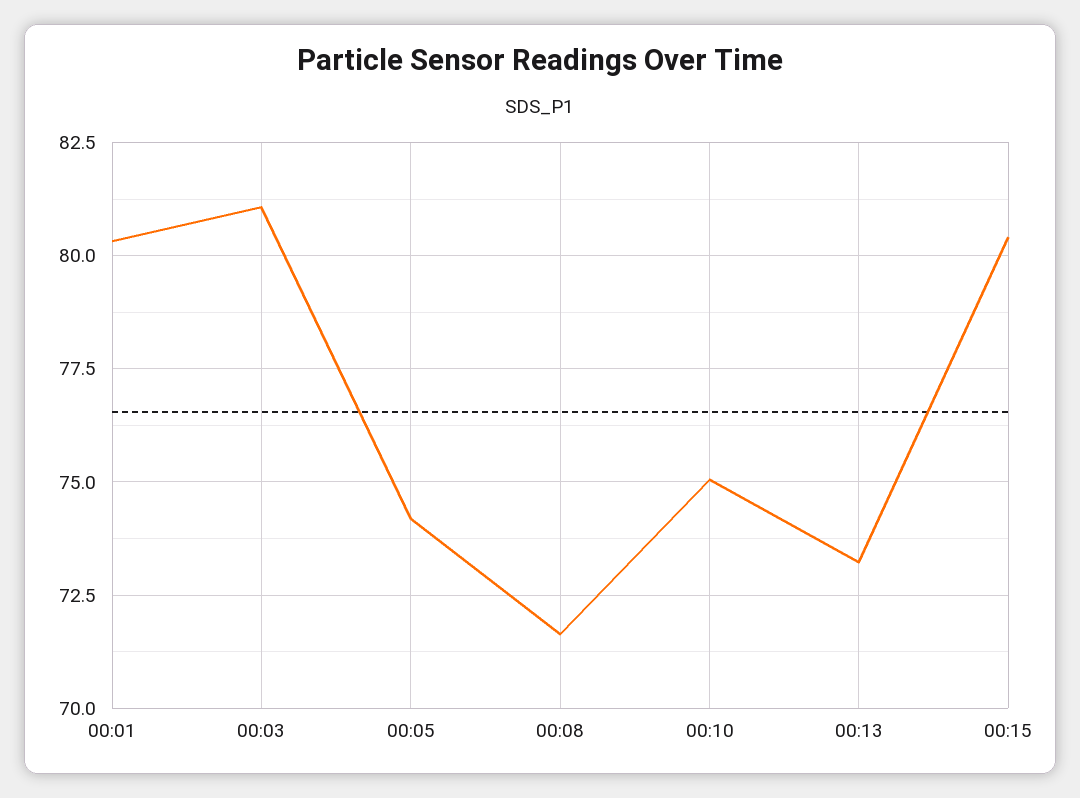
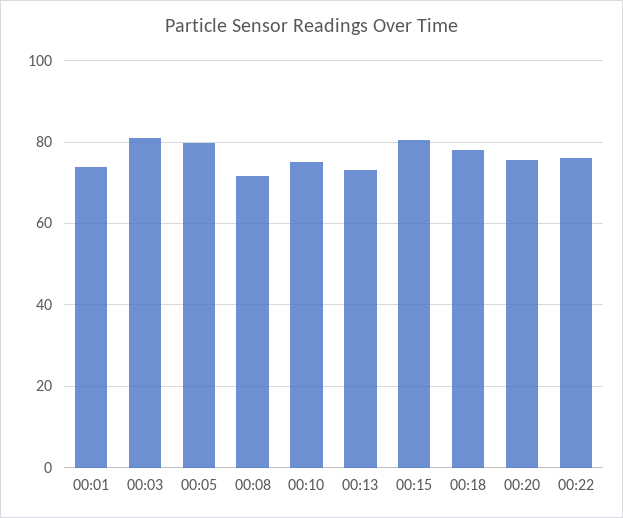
00:01: 80.25 -> 74
00:05: 74.25 -> 80
00:18: none -> 78
00:20: none -> 76
00:22: none -> 76

